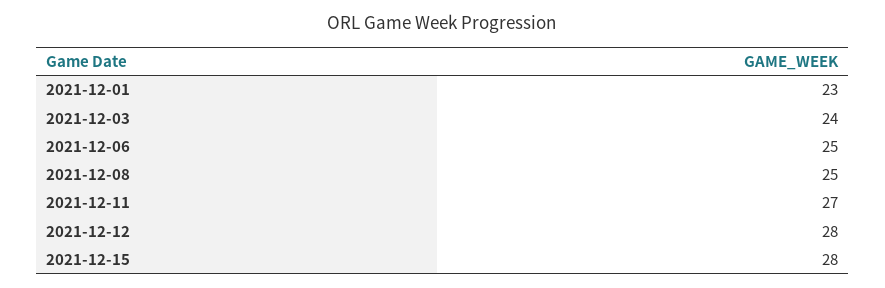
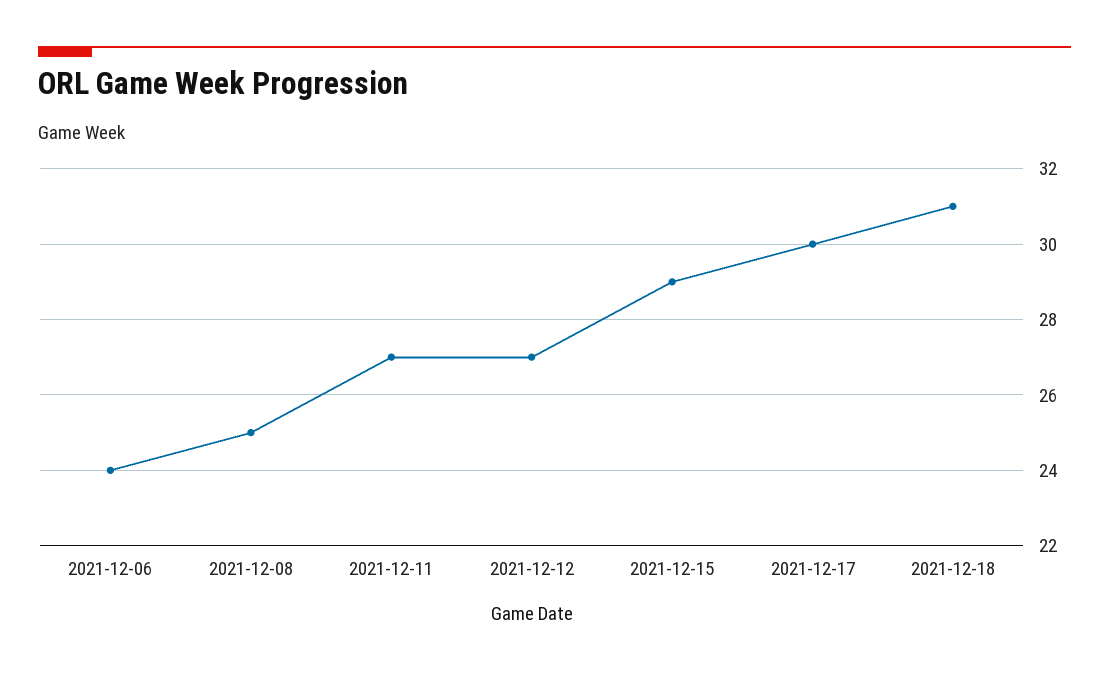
2021-12-01: 23 -> none
2021-12-03: 24 -> none
2021-12-06: 25 -> 24
2021-12-12: 28 -> 27
2021-12-15: 28 -> 29
2021-12-17: none -> 30
2021-12-18: none -> 31

